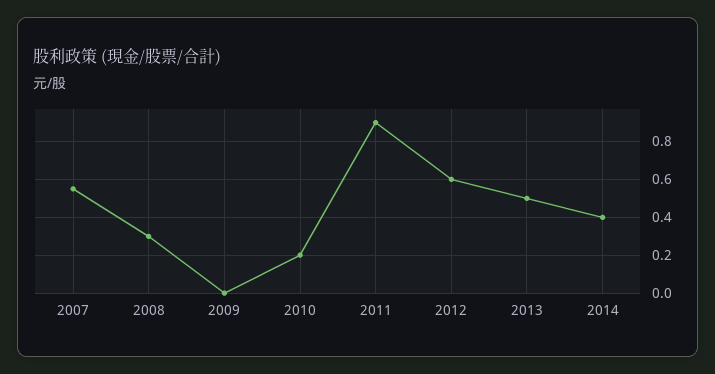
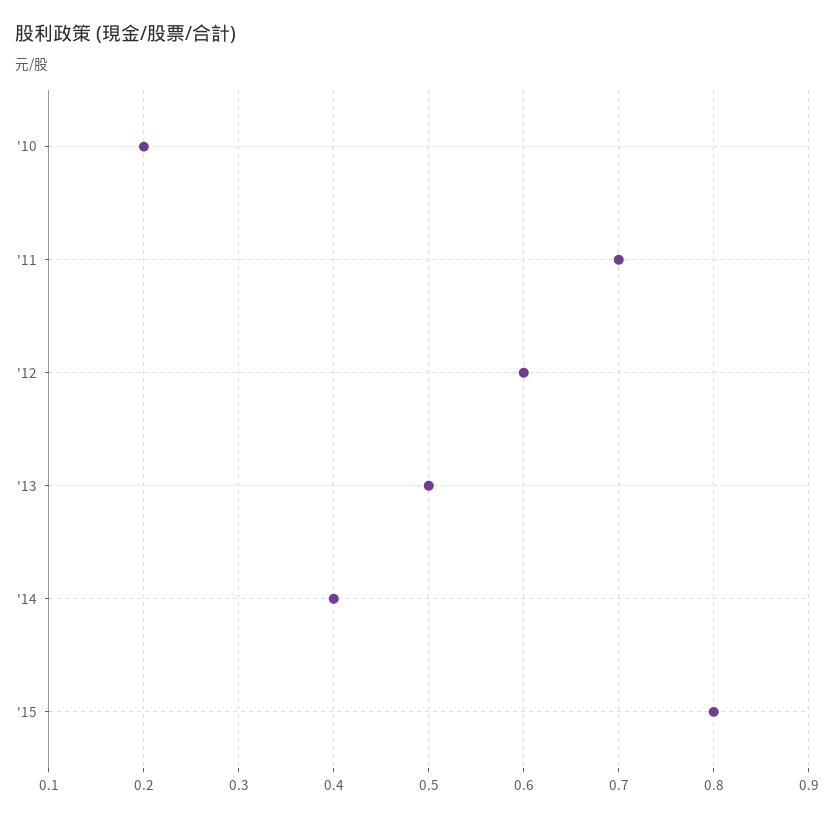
2007: 0.55 -> none
2008: 0.3 -> none
2009: 0 -> none
2011: 0.9 -> 0.7
'15: none -> 0.8

